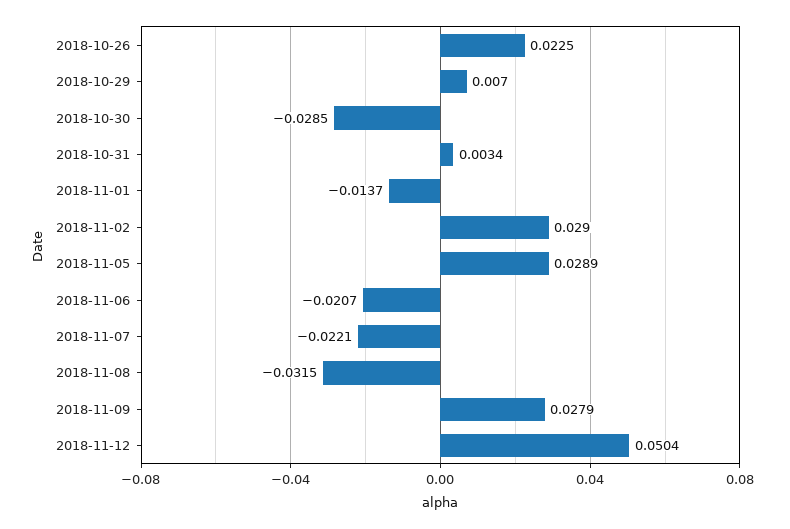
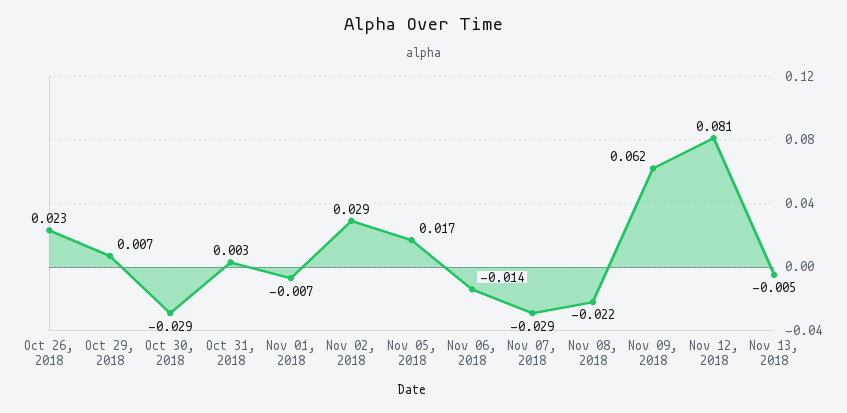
2018-11-01: -0.0137 -> -0.007
2018-11-05: 0.0289 -> 0.017
2018-11-06: -0.0207 -> -0.014
2018-11-07: -0.0221 -> -0.029
2018-11-08: -0.0315 -> -0.022
2018-11-09: 0.0279 -> 0.062
2018-11-12: 0.0504 -> 0.081
Nov 13, 2018: none -> -0.005

